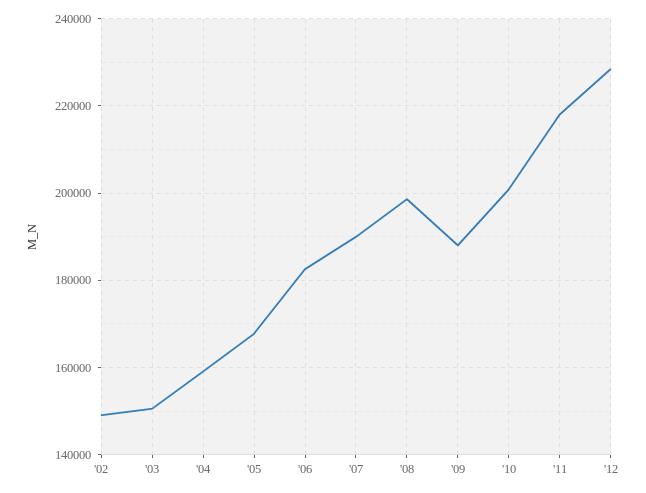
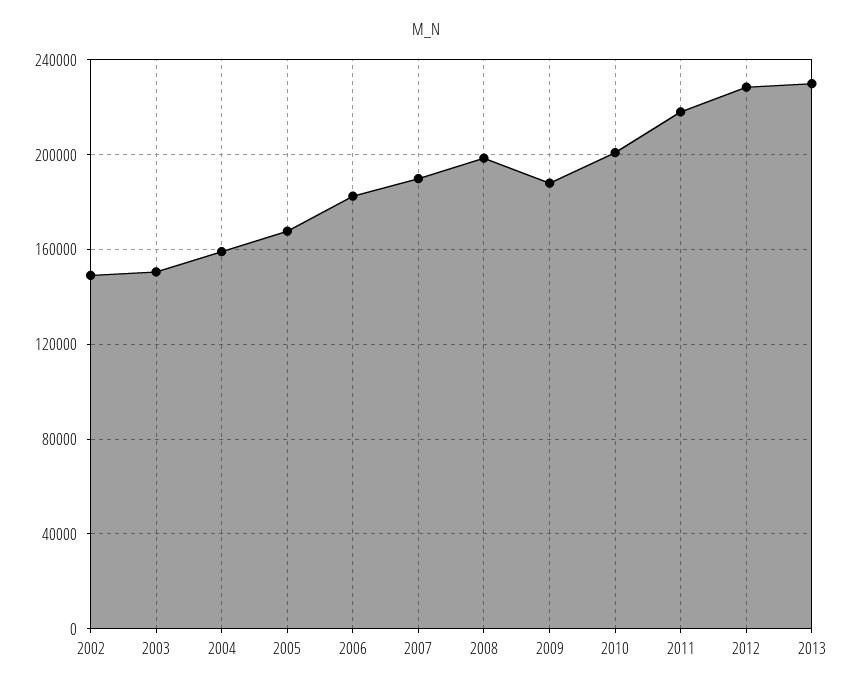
2013: none -> 230000

